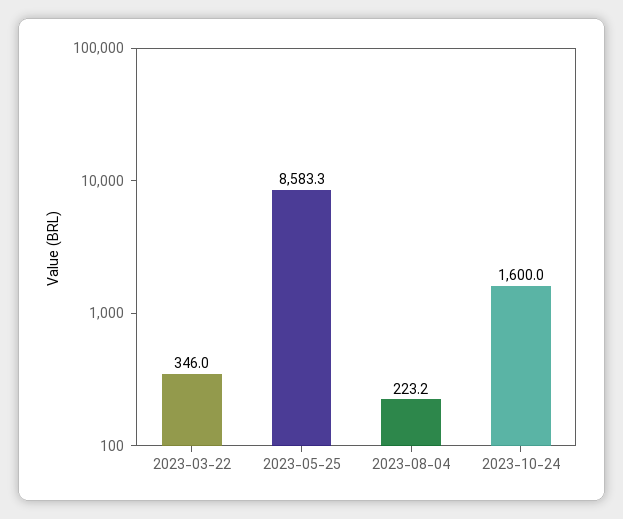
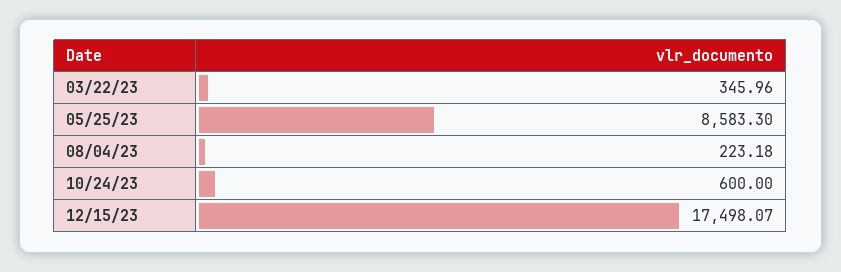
2023-10-24: 1600 -> 600
12/15/23: none -> 17498.07

